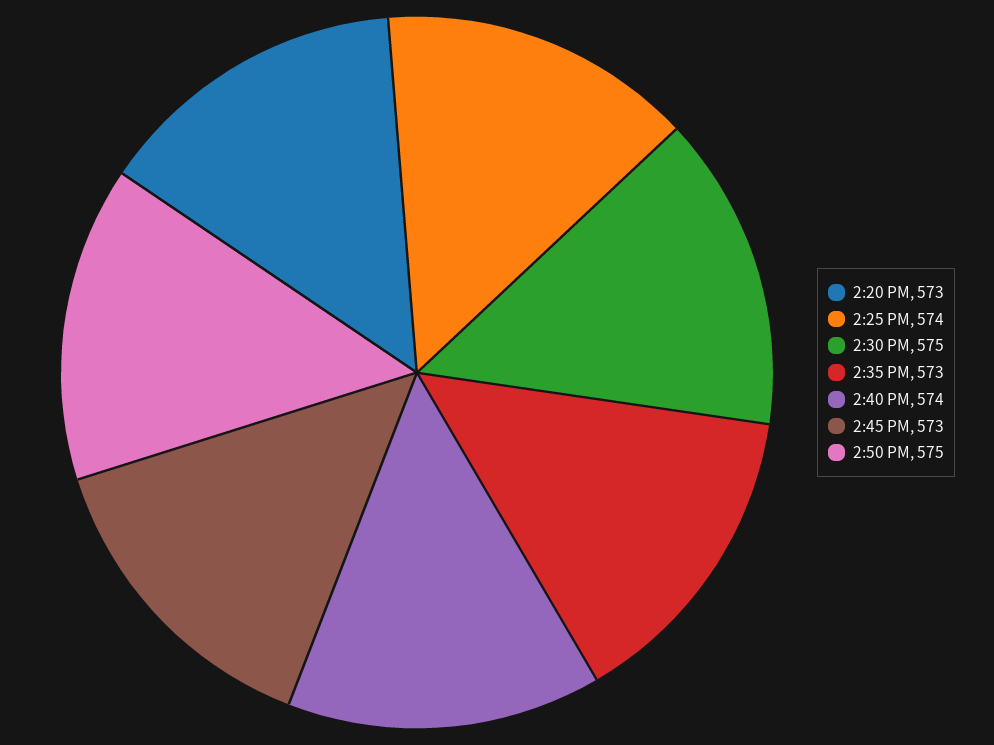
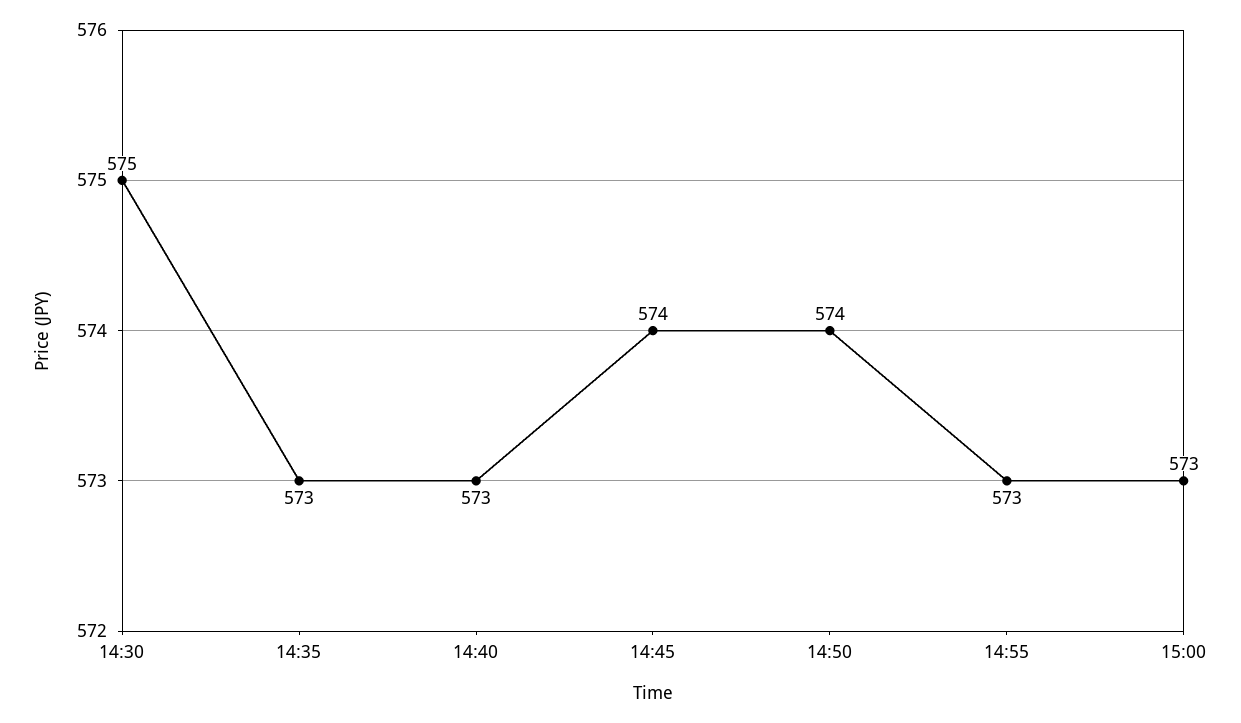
2:20 PM: 573 -> none
2:25 PM: 574 -> none
2:40 PM: 574 -> 573
2:45 PM: 573 -> 574
2:50 PM: 575 -> 574
14:55: none -> 573
15:00: none -> 573

